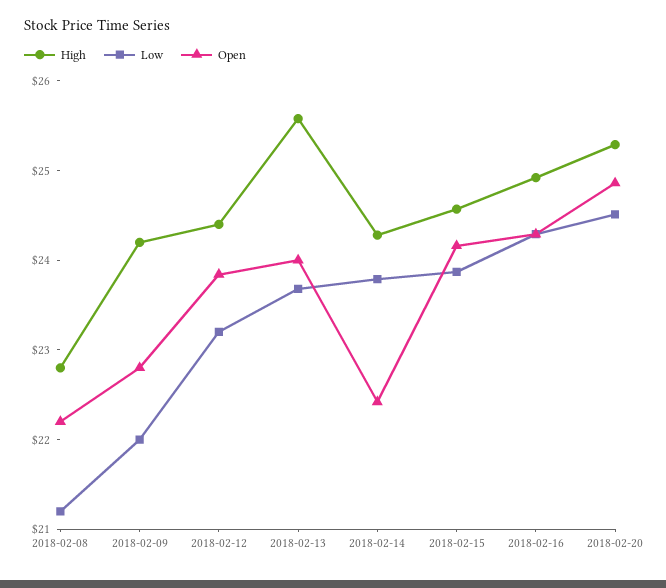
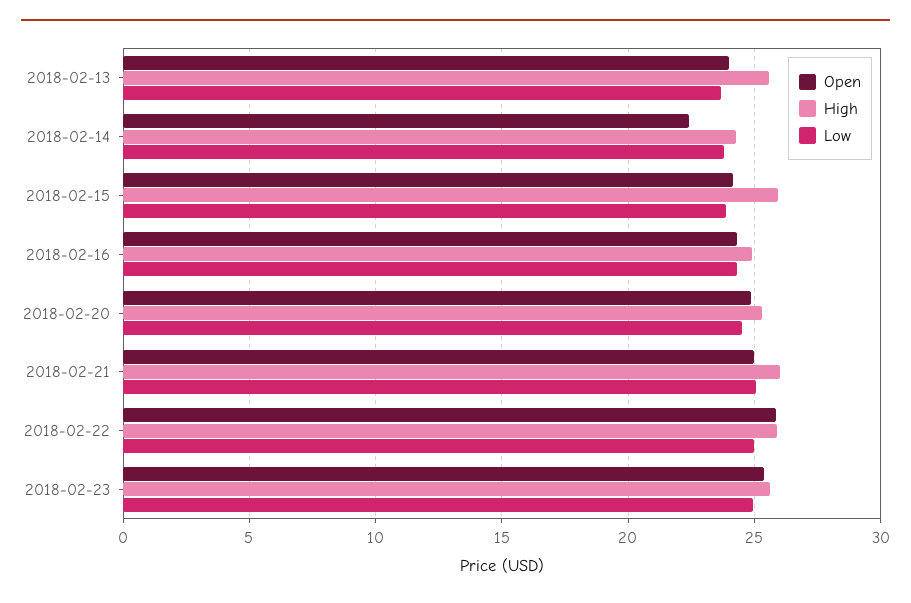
High, 2018-02-08: 22.8 -> none
Low, 2018-02-08: 21.2 -> none
Open, 2018-02-08: 22.2 -> none
High, 2018-02-09: 24.2 -> none
Low, 2018-02-09: 22 -> none
Open, 2018-02-09: 22.8 -> none
High, 2018-02-12: 24.4 -> none
Low, 2018-02-12: 23.2 -> none
Open, 2018-02-12: 23.8 -> none
High, 2018-02-15: 24.6 -> 26
Open, 2018-02-21: none -> 25
High, 2018-02-21: none -> 26
Low, 2018-02-21: none -> 25
Open, 2018-02-22: none -> 26
High, 2018-02-22: none -> 26
Low, 2018-02-22: none -> 25
Open, 2018-02-23: none -> 25.5
High, 2018-02-23: none -> 25.5
Low, 2018-02-23: none -> 25

